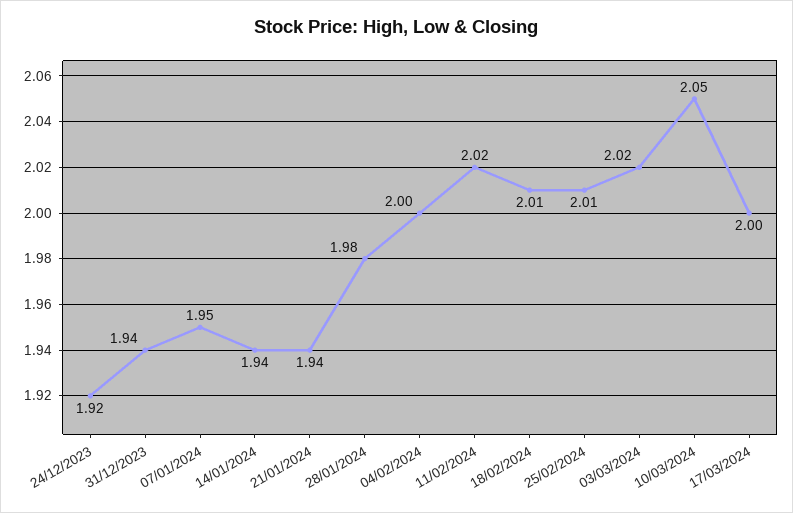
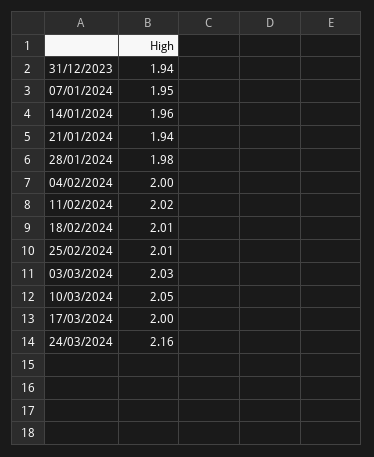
24/12/2023: 1.92 -> none
14/01/2024: 1.94 -> 1.96
03/03/2024: 2.02 -> 2.03
24/03/2024: none -> 2.16

